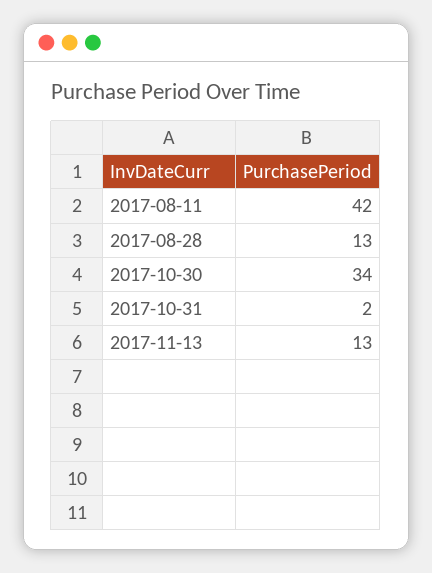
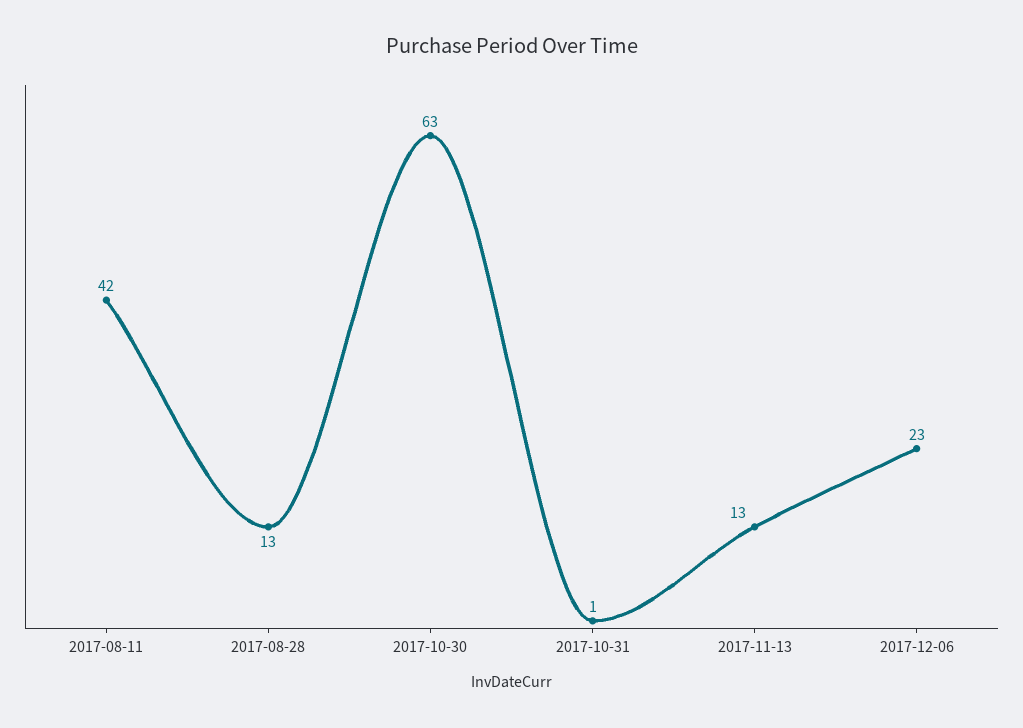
2017-10-30: 34 -> 63
2017-10-31: 2 -> 1
2017-12-06: none -> 23

